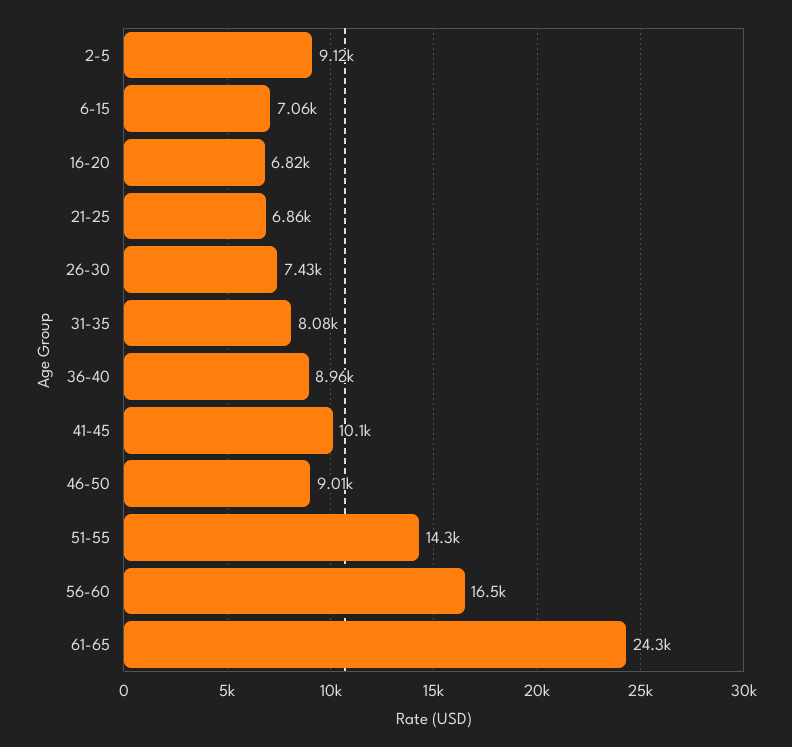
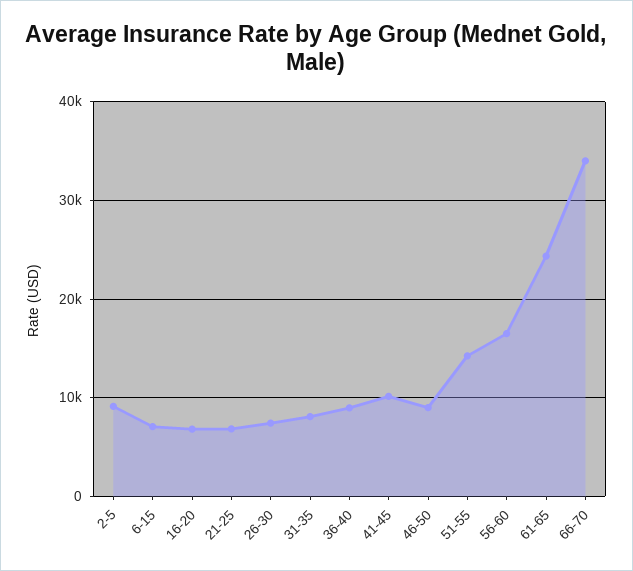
66-70: none -> 34000

